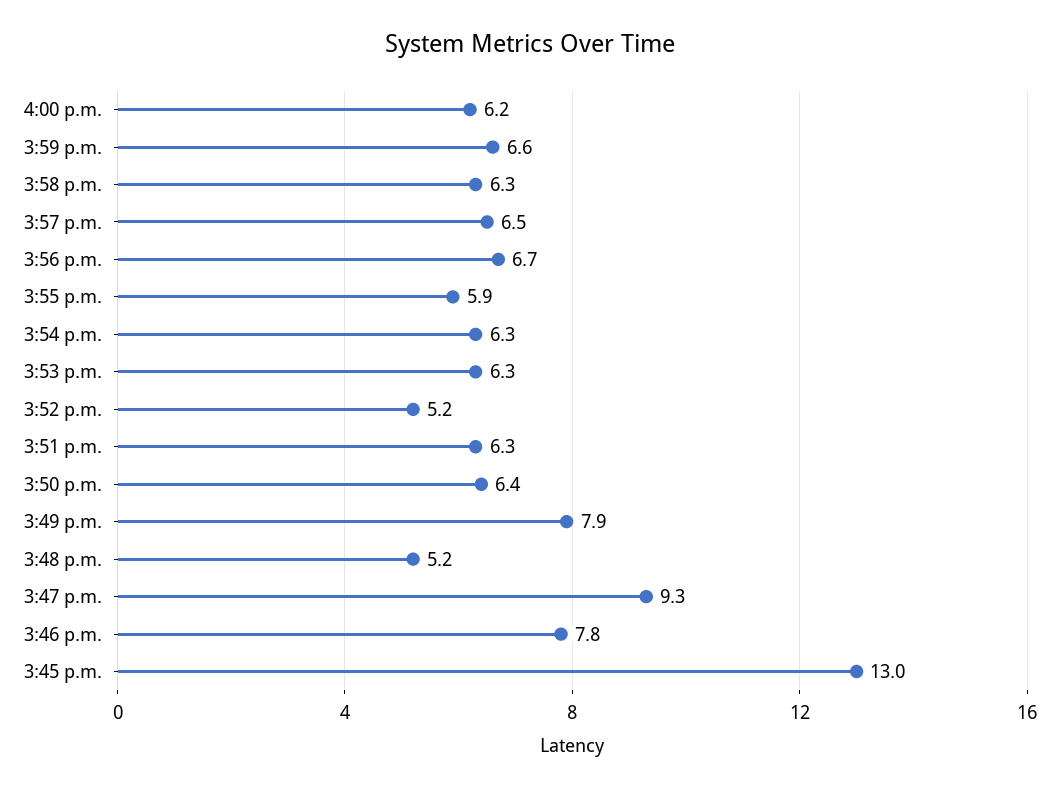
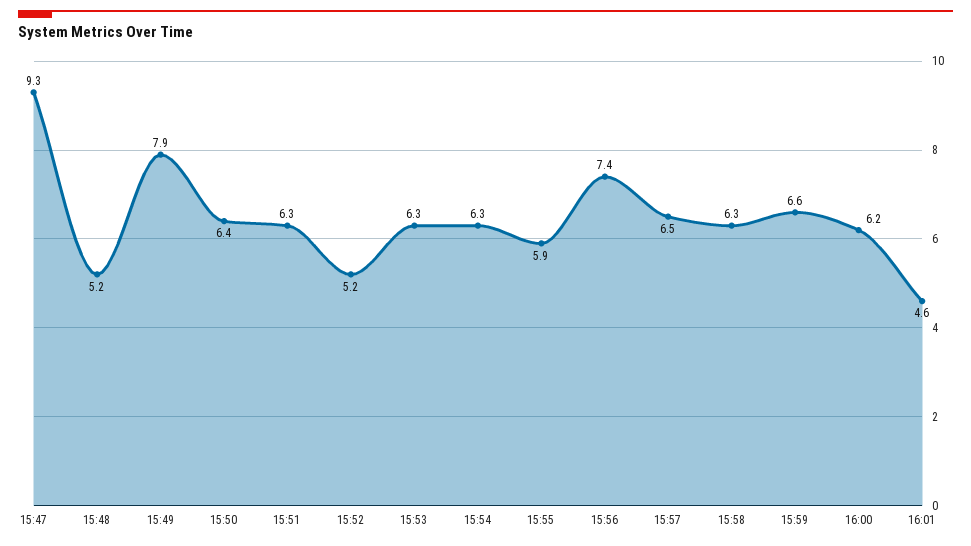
3:56 p.m.: 6.7 -> 7.4
3:46 p.m.: 7.8 -> none
3:45 p.m.: 13 -> none
16:01: none -> 4.6

